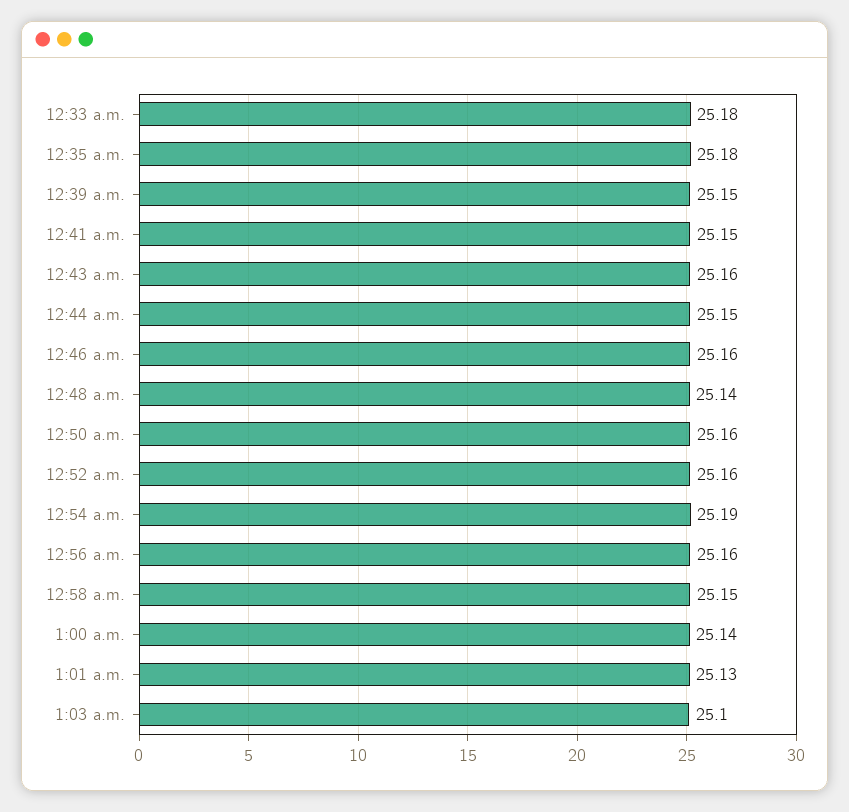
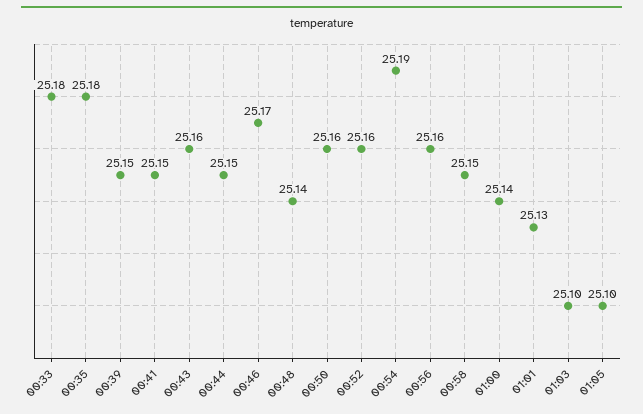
12:46 a.m.: 25.16 -> 25.17
01:05: none -> 25.1

